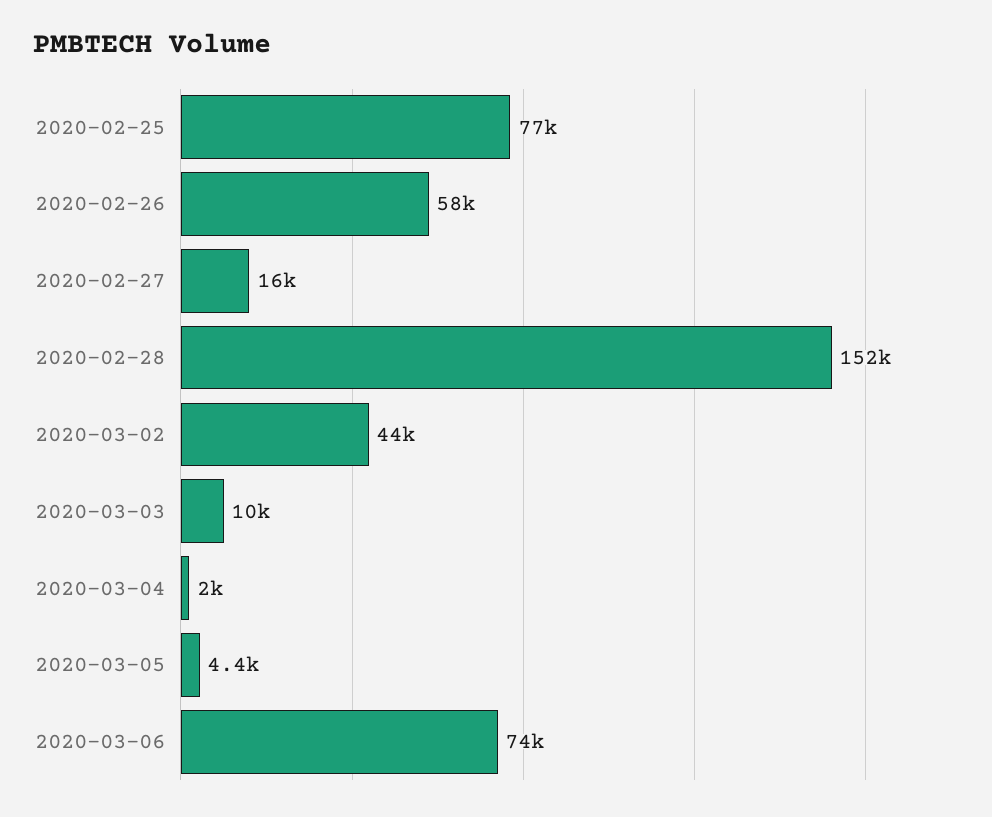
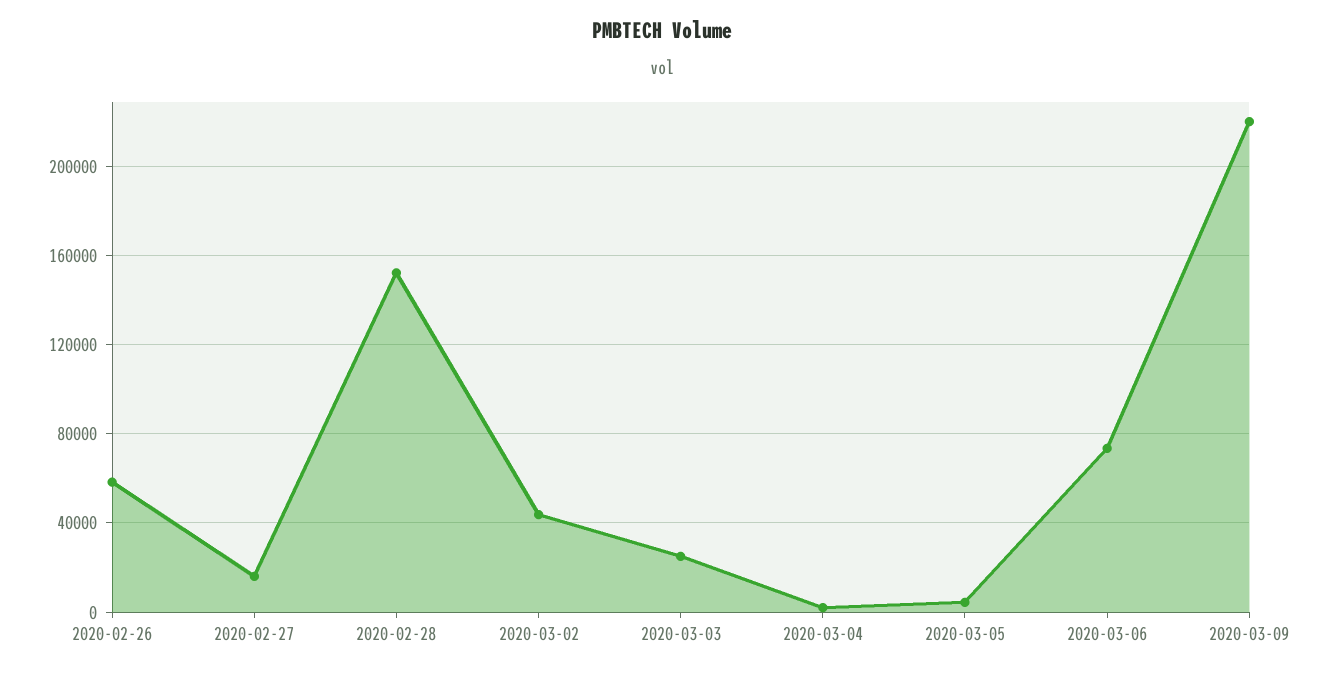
2020-02-25: 77000 -> none
2020-03-03: 10000 -> 25000
2020-03-09: none -> 220000

